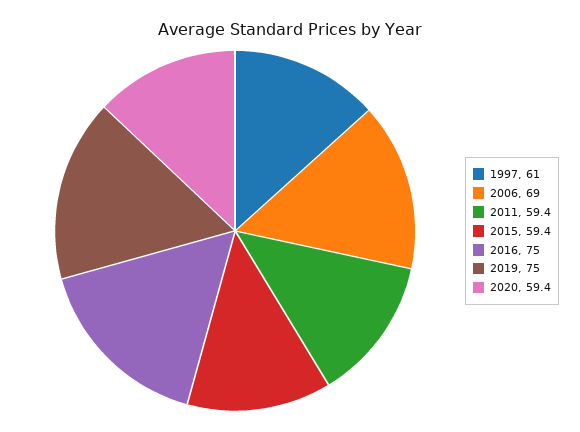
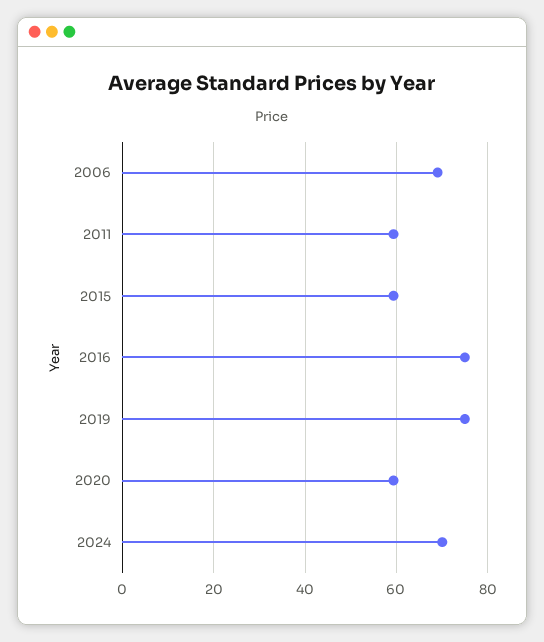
1997: 61 -> none
2024: none -> 70

